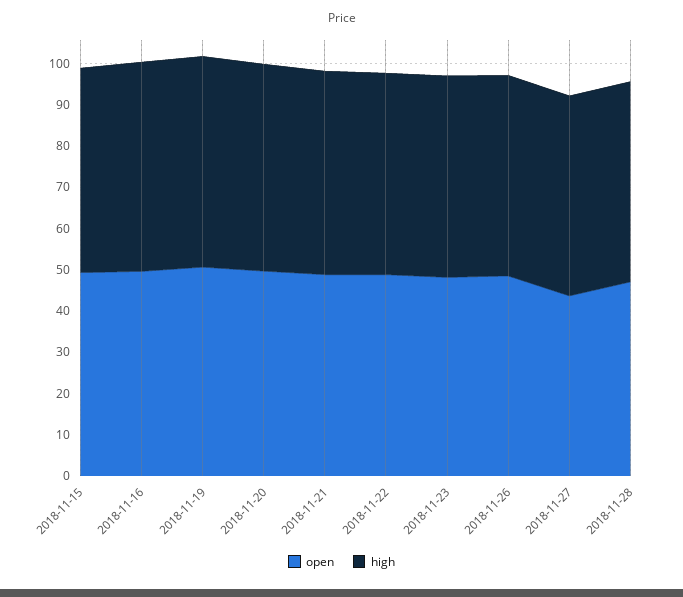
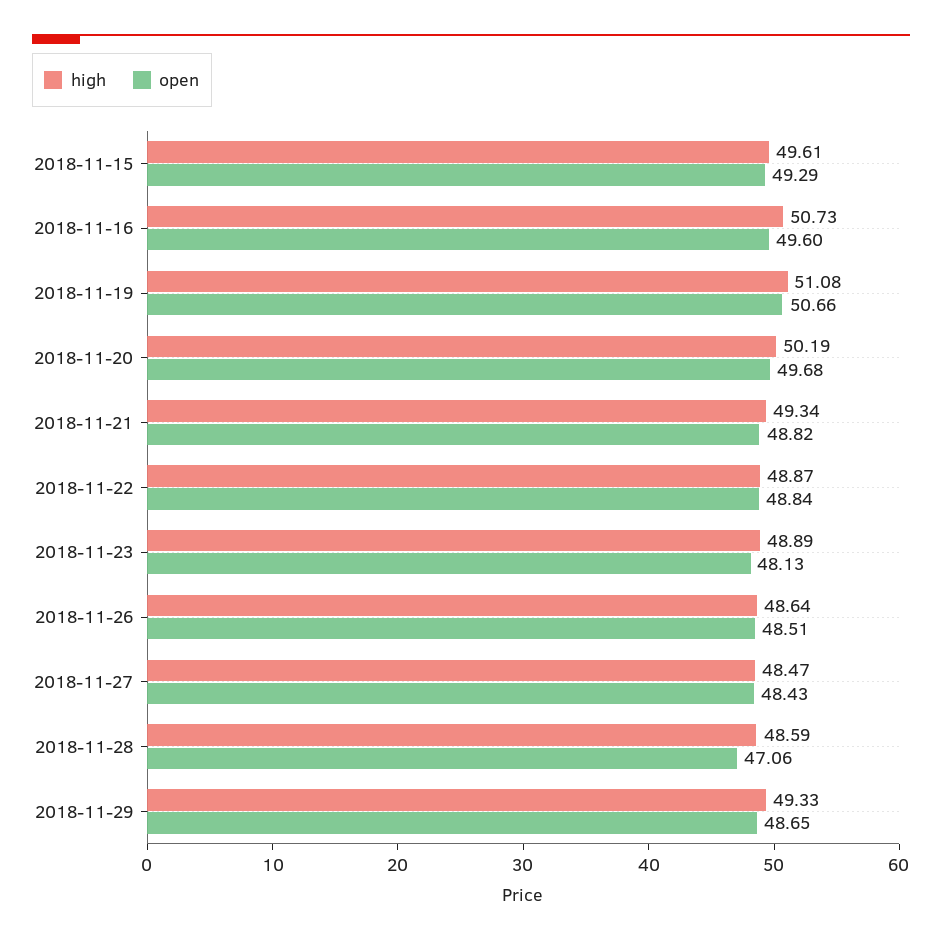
open, 2018-11-27: 44 -> 48.43
high, 2018-11-29: none -> 49.33
open, 2018-11-29: none -> 48.65

